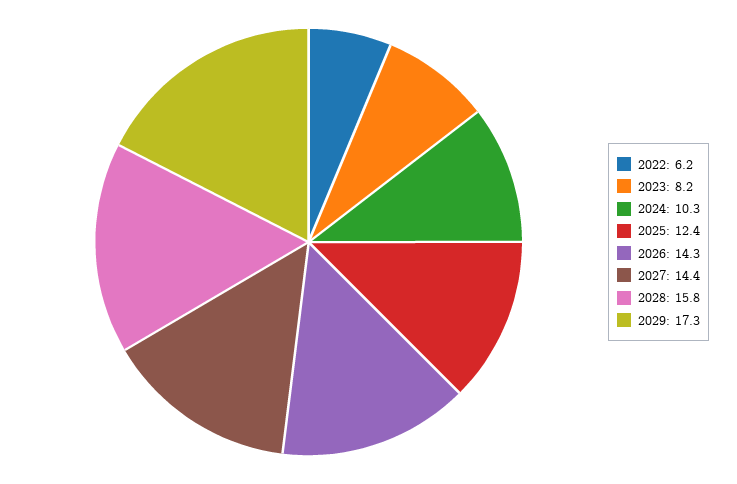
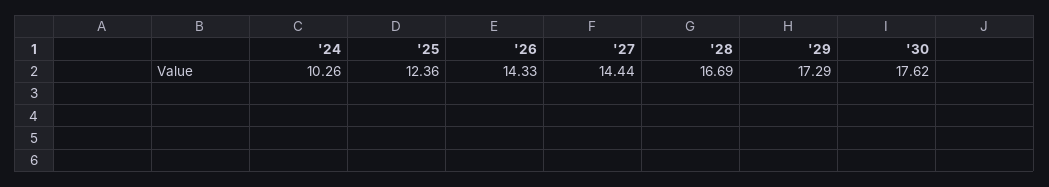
2022: 6.2 -> none
2023: 8.2 -> none
2028: 15.8 -> 16.69
'30: none -> 17.62

